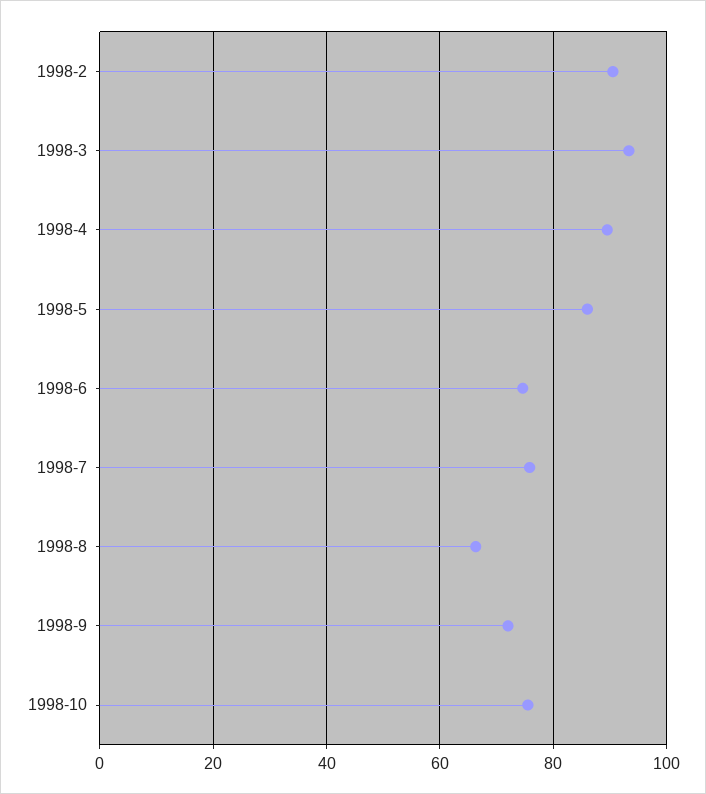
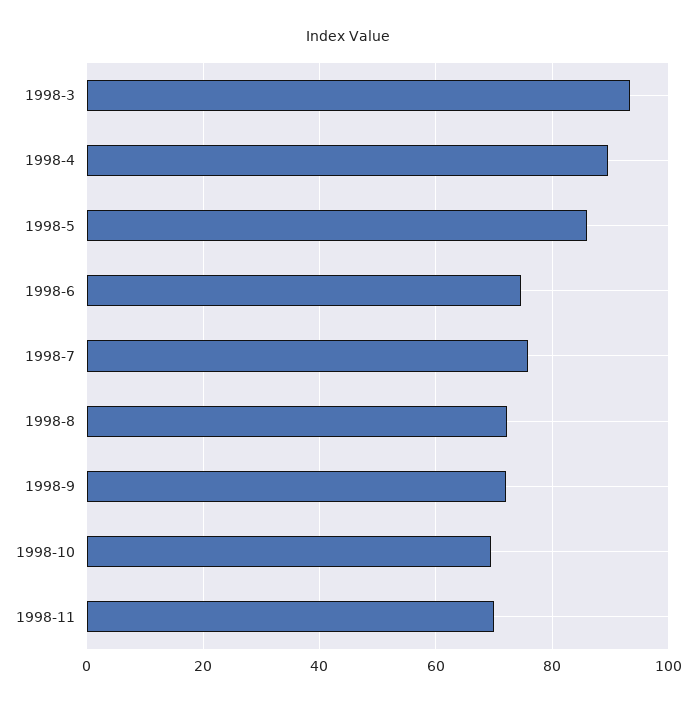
1998-2: 90 -> none
1998-8: 66 -> 72
1998-10: 76 -> 70
1998-11: none -> 70

